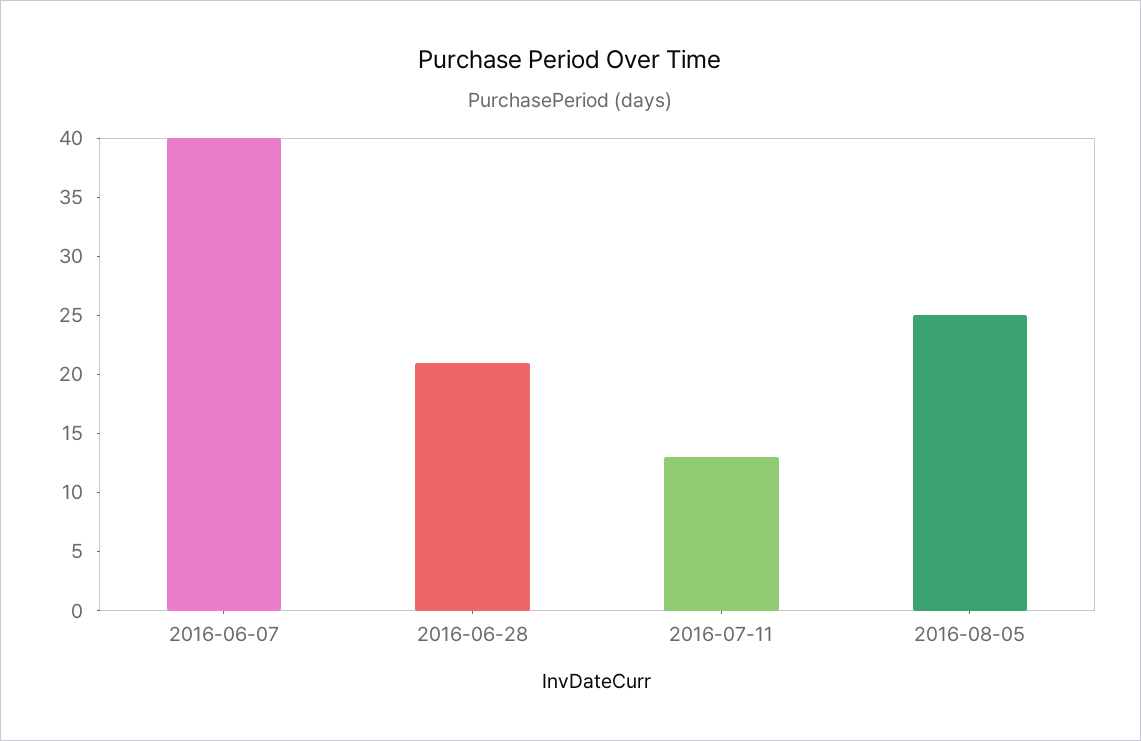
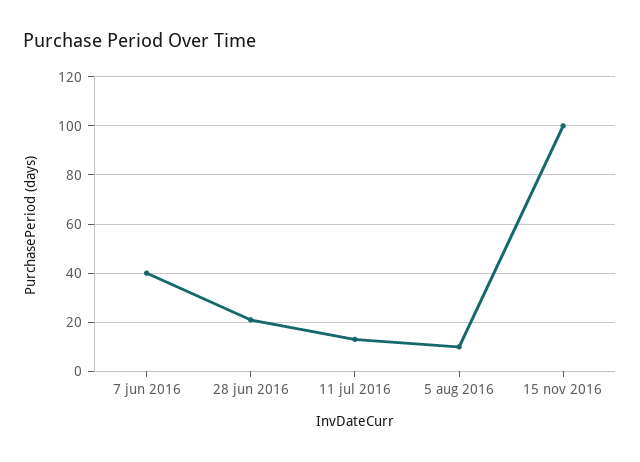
2016-08-05: 25 -> 10
15 nov 2016: none -> 100

